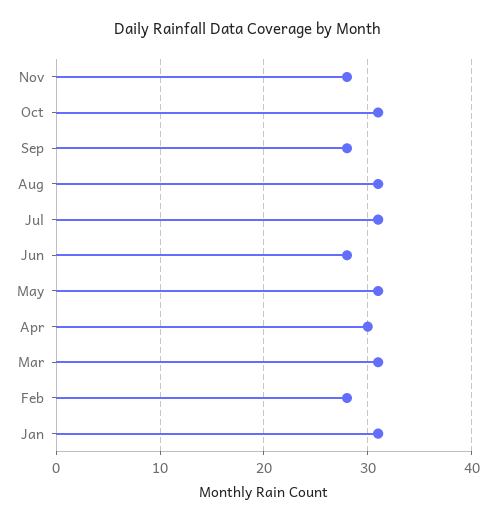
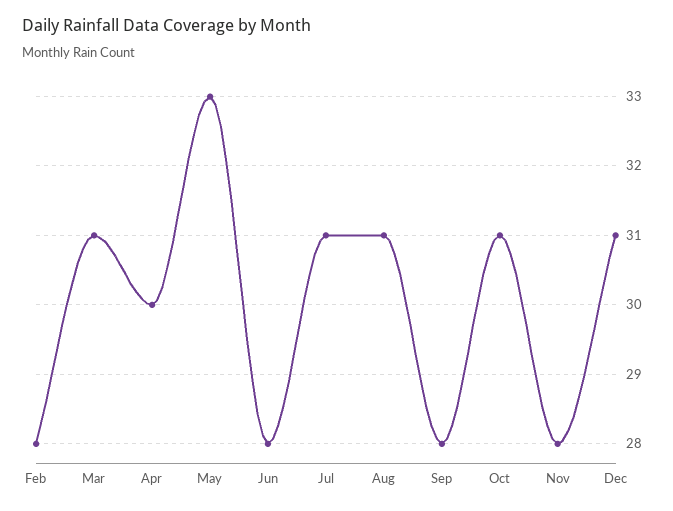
May: 31 -> 33
Jan: 31 -> none
Dec: none -> 31

